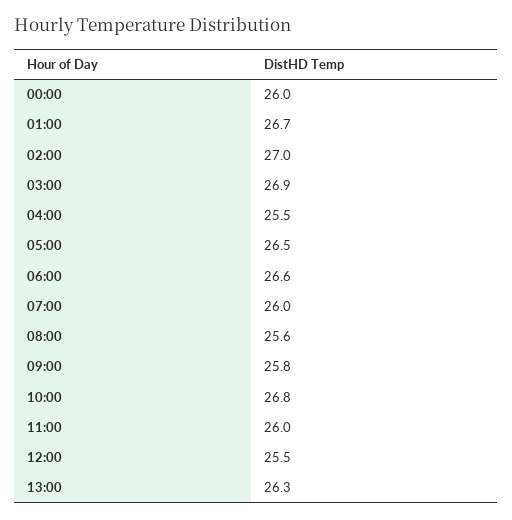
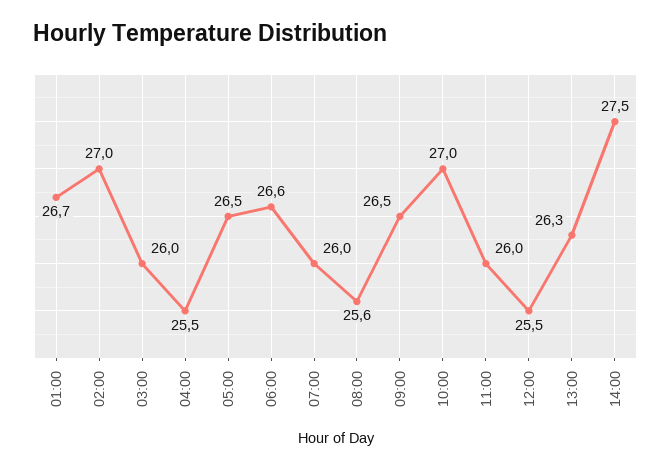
00:00: 26 -> none
03:00: 26.9 -> 26
09:00: 25.8 -> 26.5
10:00: 26.8 -> 27
14:00: none -> 27.5

